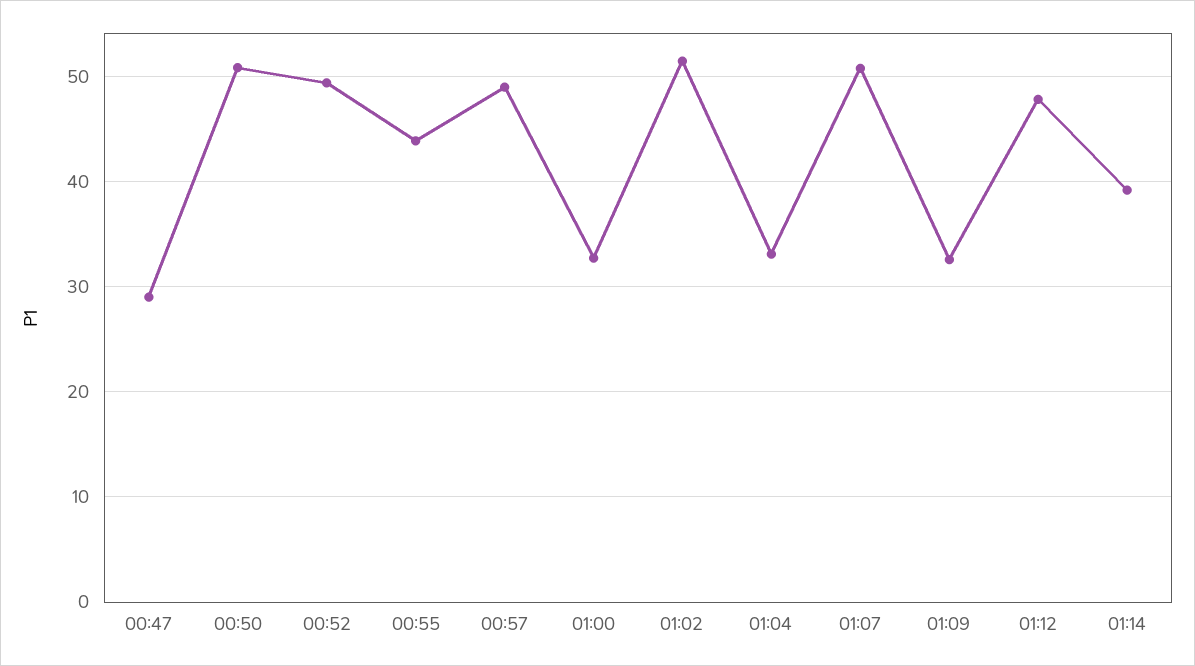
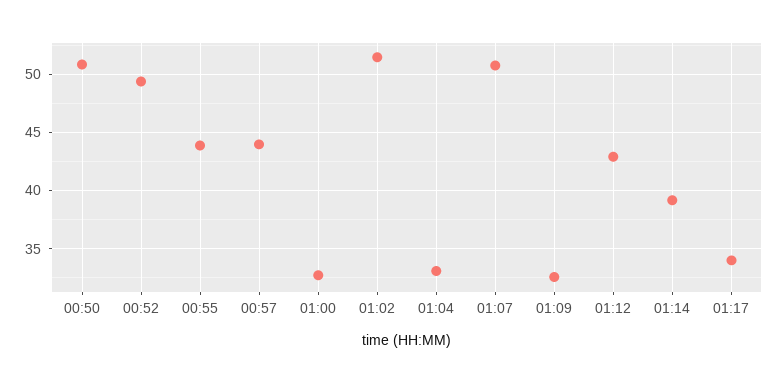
00:47: 29 -> none
00:57: 49 -> 44
01:12: 48 -> 43
01:17: none -> 34

